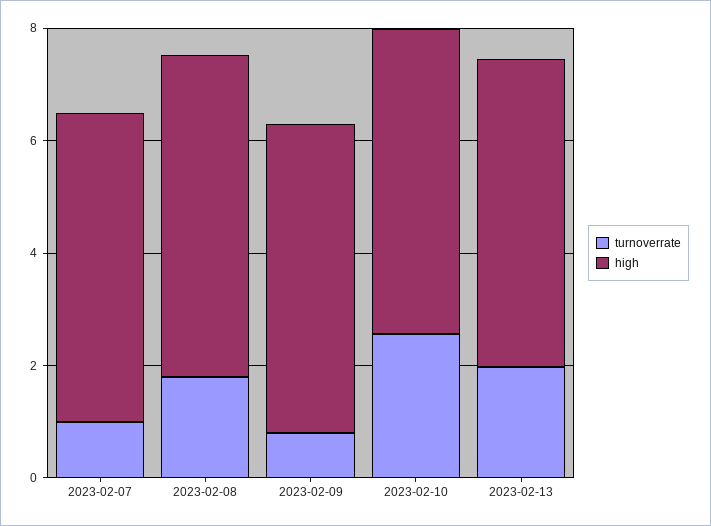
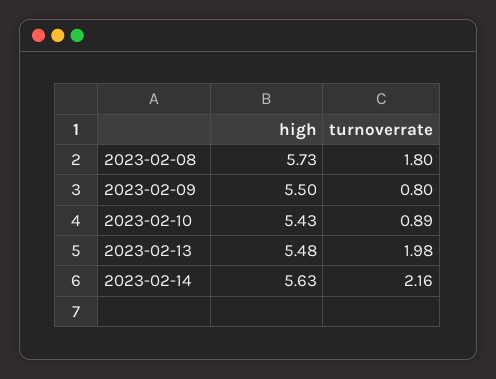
turnoverrate, 2023-02-07: 1 -> none
high, 2023-02-07: 5.5 -> none
turnoverrate, 2023-02-10: 2.5 -> 0.89
high, 2023-02-14: none -> 5.63
turnoverrate, 2023-02-14: none -> 2.16

